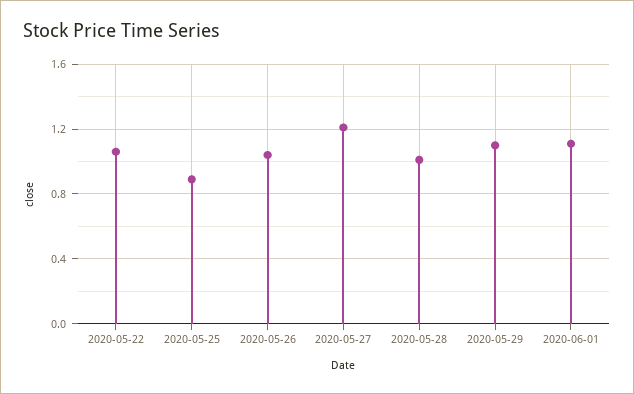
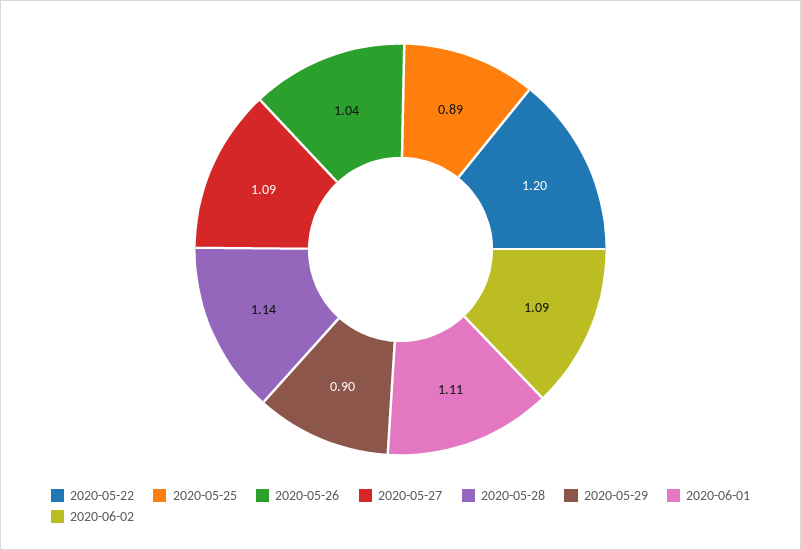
2020-05-22: 1.05 -> 1.2
2020-05-27: 1.2 -> 1.09
2020-05-28: 1 -> 1.14
2020-05-29: 1.1 -> 0.9
2020-06-02: none -> 1.09

